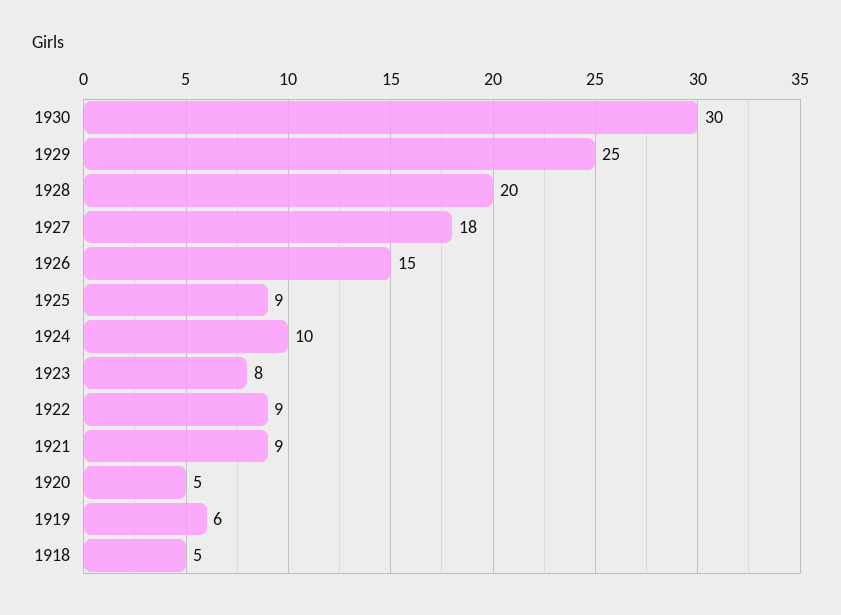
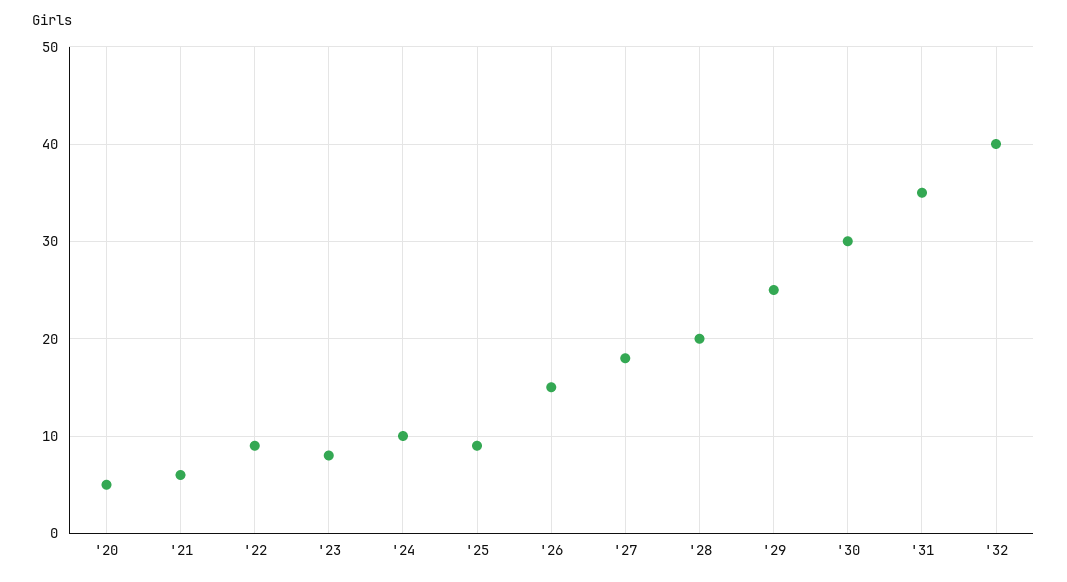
1921: 9 -> 6
1919: 6 -> none
1918: 5 -> none
'31: none -> 35
'32: none -> 40

